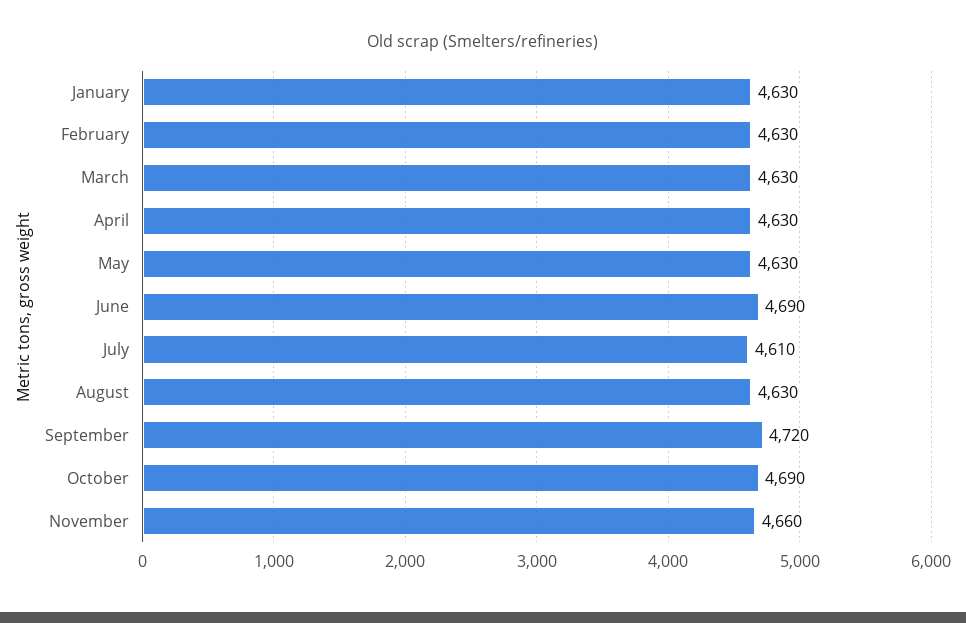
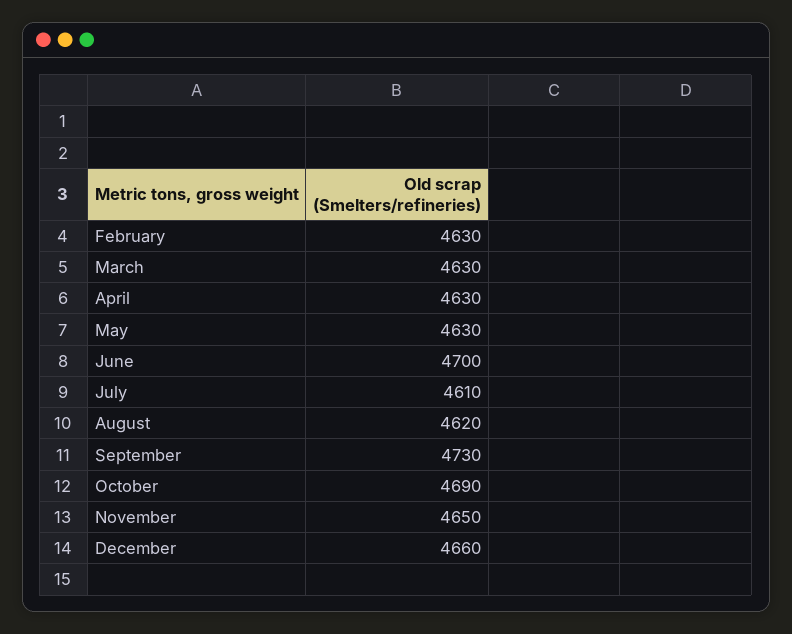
January: 4630 -> none
June: 4690 -> 4700
August: 4630 -> 4620
September: 4720 -> 4730
November: 4660 -> 4650
December: none -> 4660

